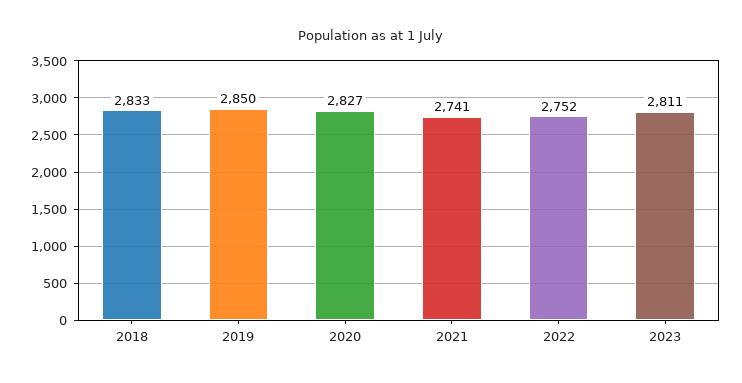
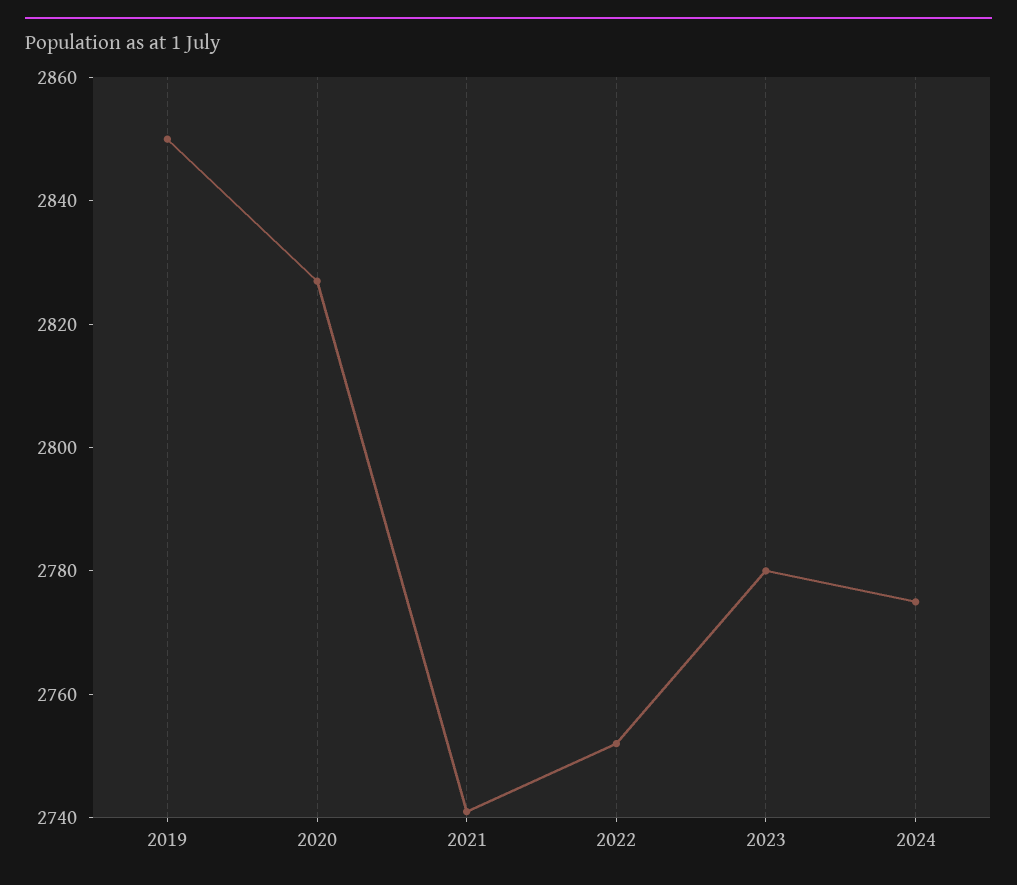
2018: 2833 -> none
2023: 2811 -> 2780
2024: none -> 2775

